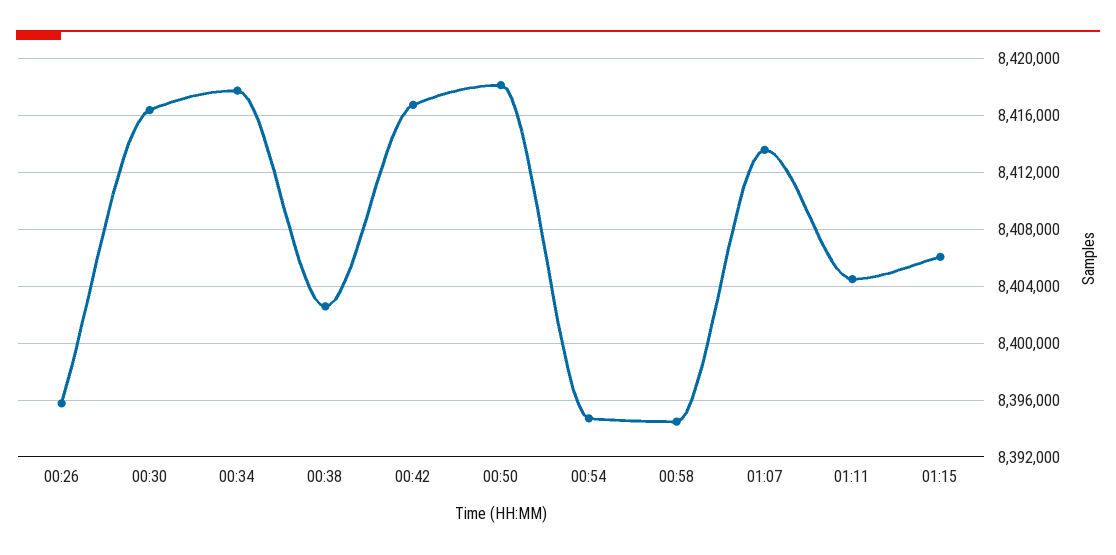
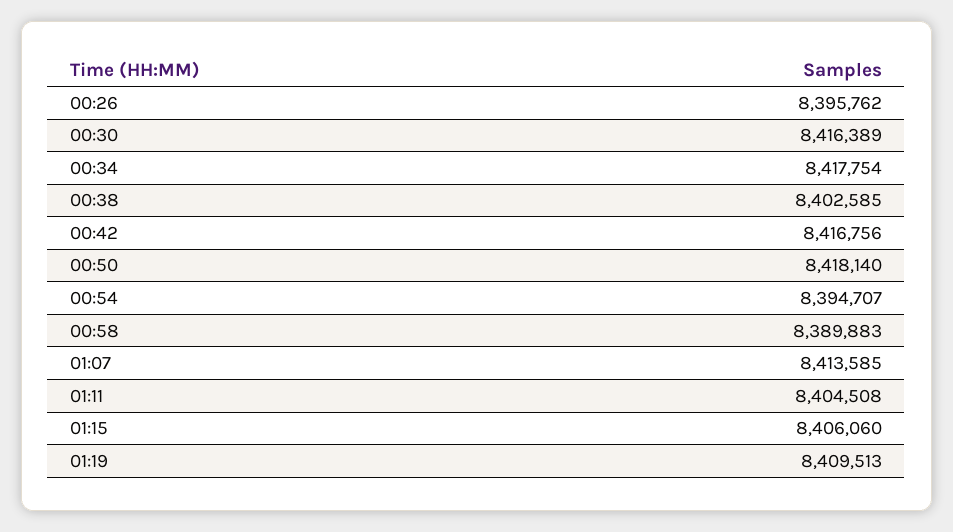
00:58: 8394500 -> 8389883
01:19: none -> 8409513

